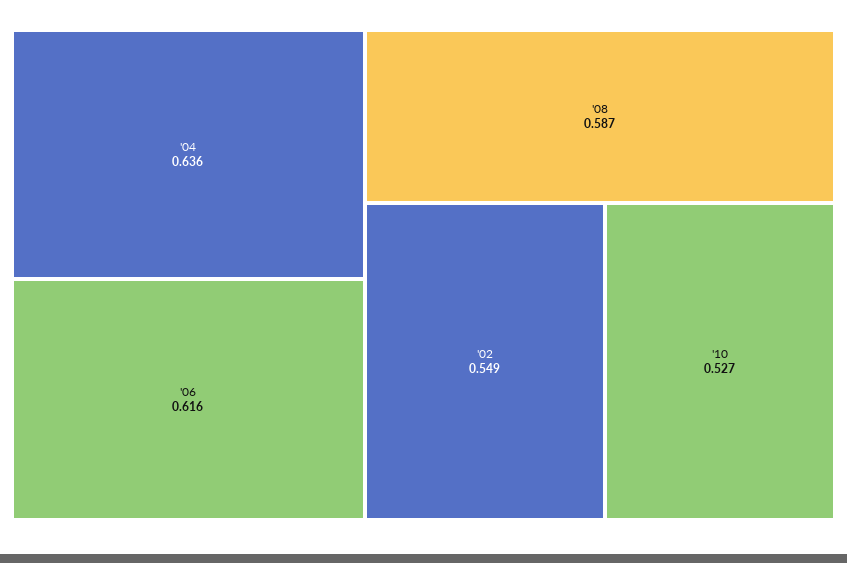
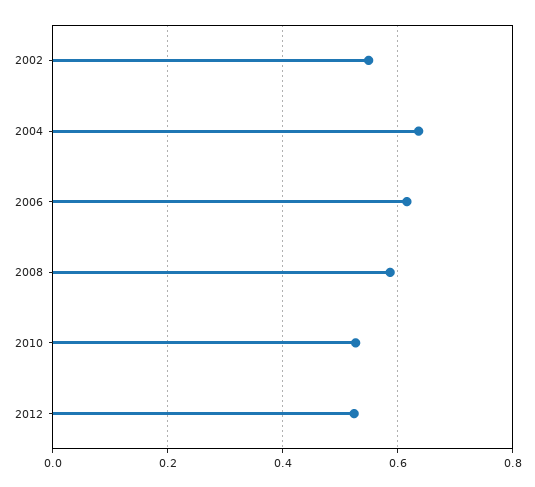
2012: none -> 0.52

